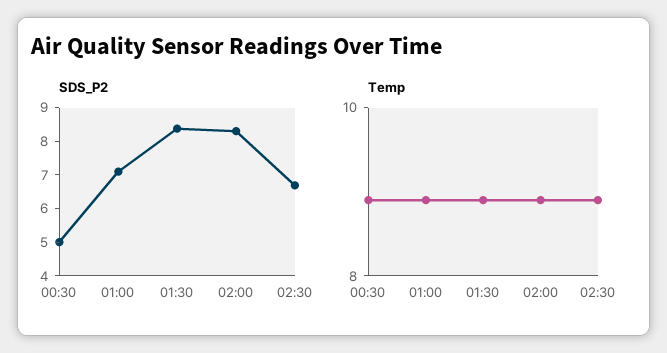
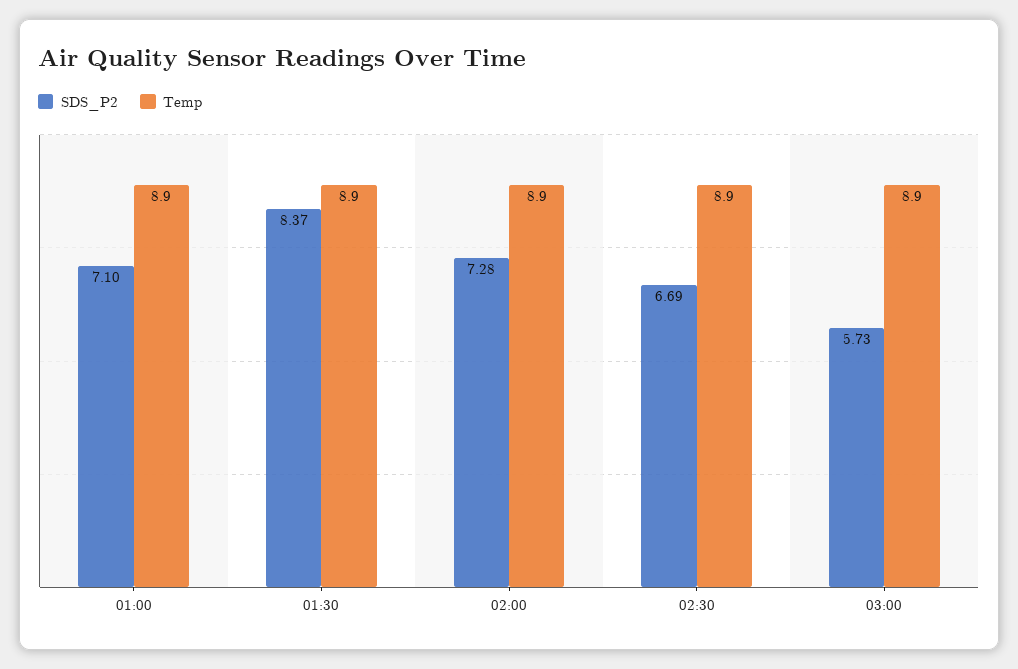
SDS_P2, 00:30: 5 -> none
SDS_P2, 02:00: 8.25 -> 7.28
Temp, 00:30: 9 -> none
SDS_P2, 03:00: none -> 5.73
Temp, 03:00: none -> 8.9

